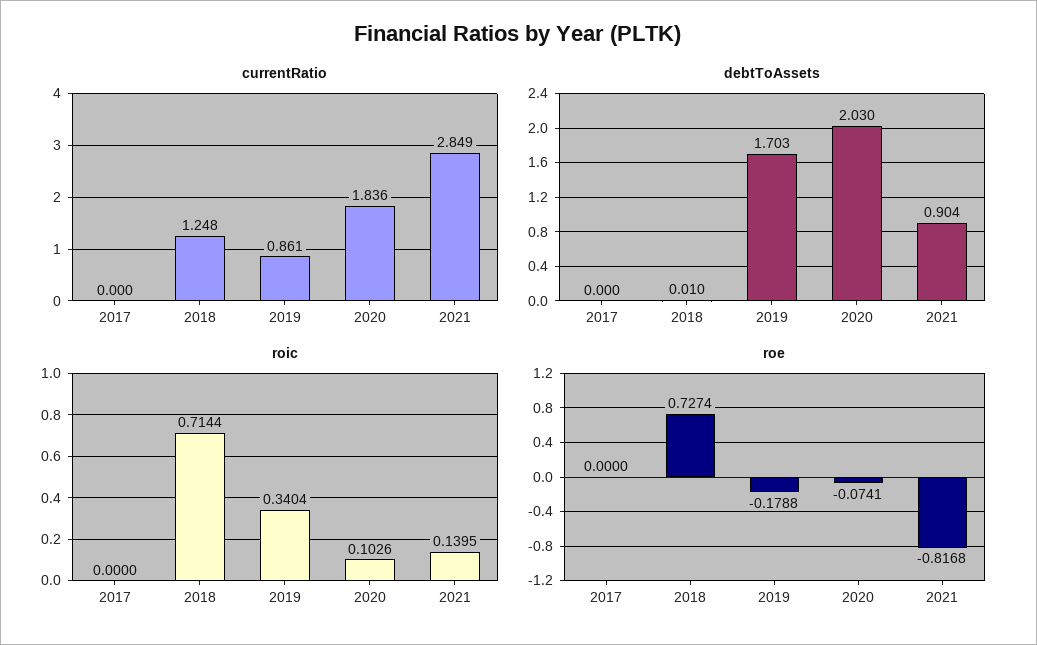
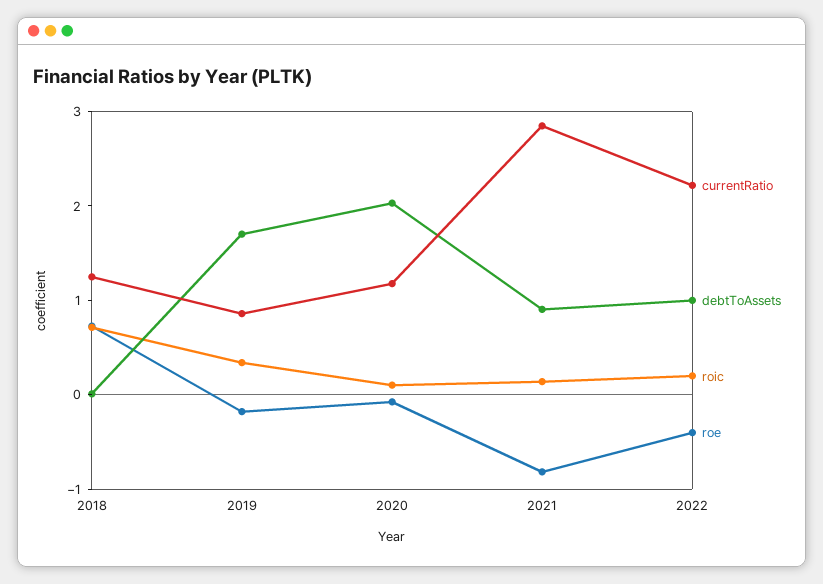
currentRatio, 2017: 0 -> none
currentRatio, 2020: 1.836 -> 1.2
debtToAssets, 2017: 0 -> none
roic, 2017: 0 -> none
roe, 2017: 0 -> none
currentRatio, 2022: none -> 2.2
debtToAssets, 2022: none -> 1
roic, 2022: none -> 0.2
roe, 2022: none -> -0.4

